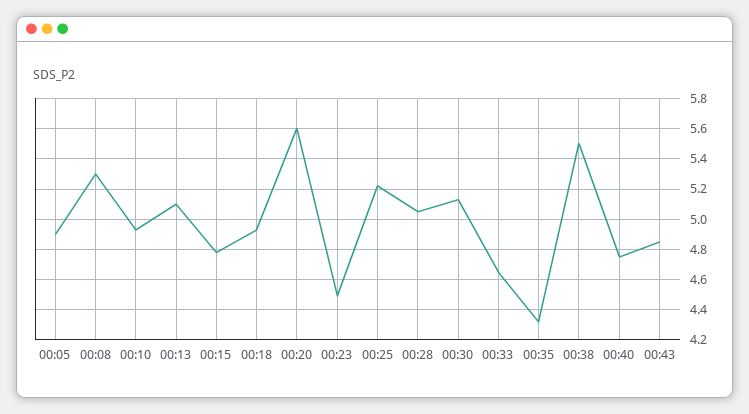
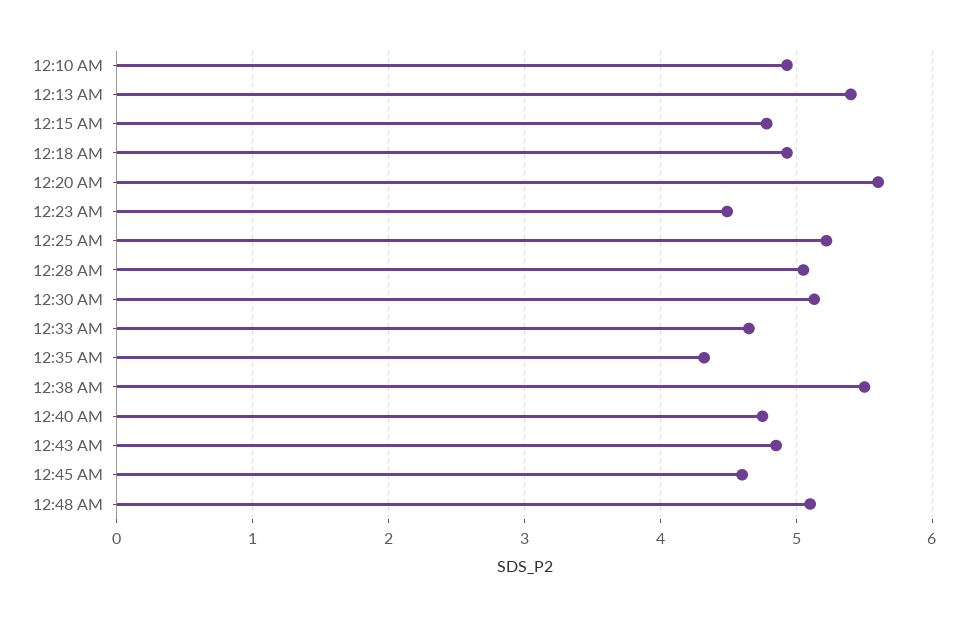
00:05: 4.9 -> none
00:08: 5.3 -> none
00:13: 5.1 -> 5.4
12:45 AM: none -> 4.6
12:48 AM: none -> 5.1

